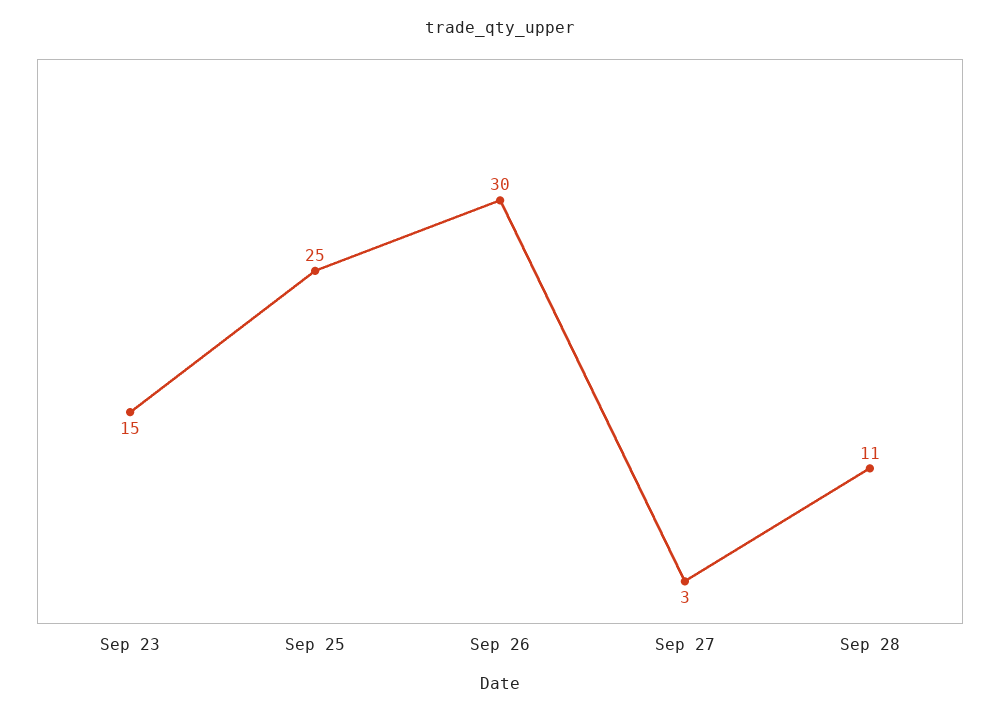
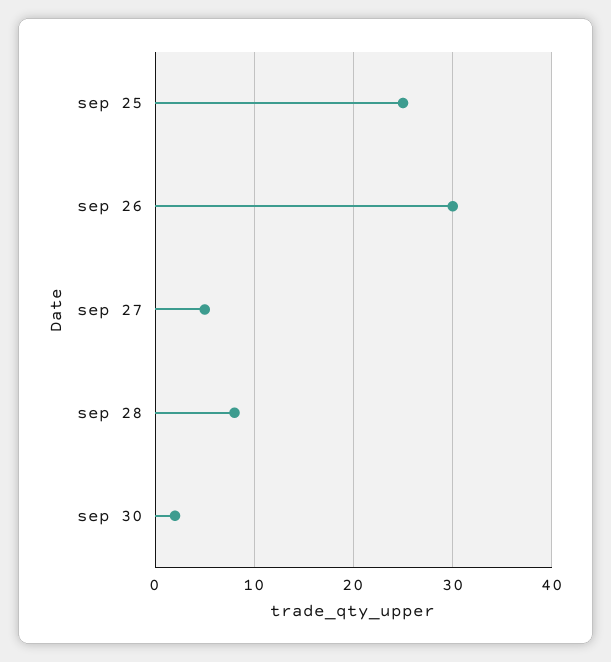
Sep 23: 15 -> none
Sep 27: 3 -> 5
Sep 28: 11 -> 8
sep 30: none -> 2

